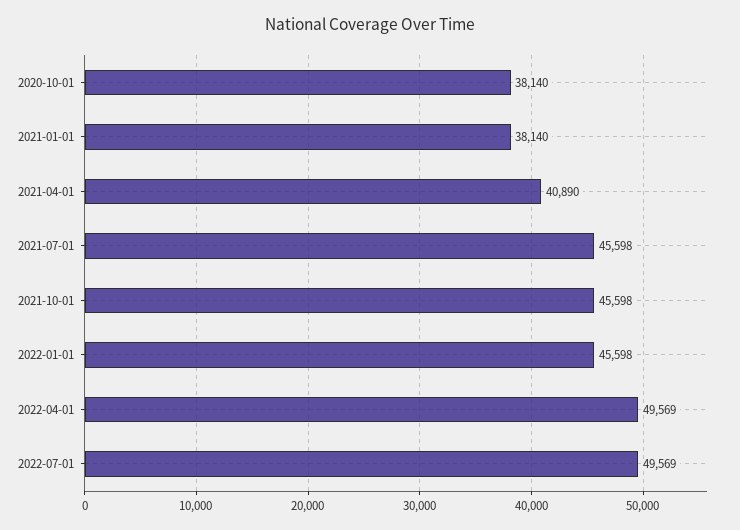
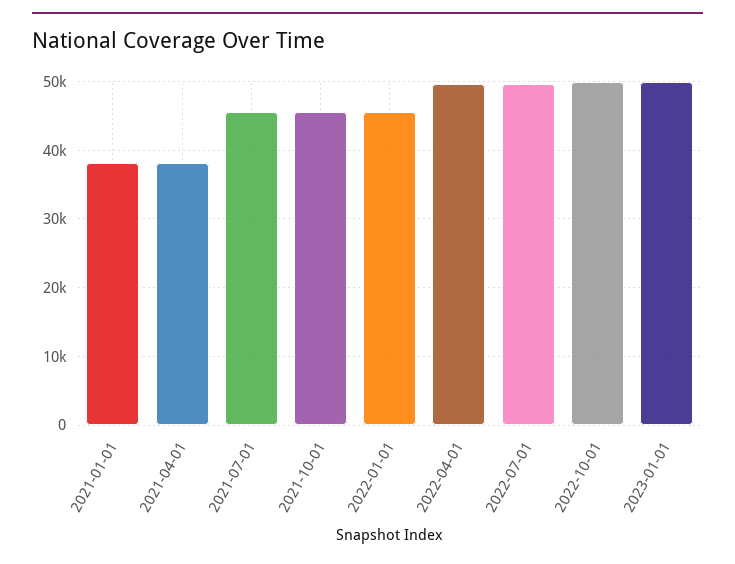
2020-10-01: 38140 -> none
2021-04-01: 40890 -> 38000
2022-10-01: none -> 50000
2023-01-01: none -> 50000

